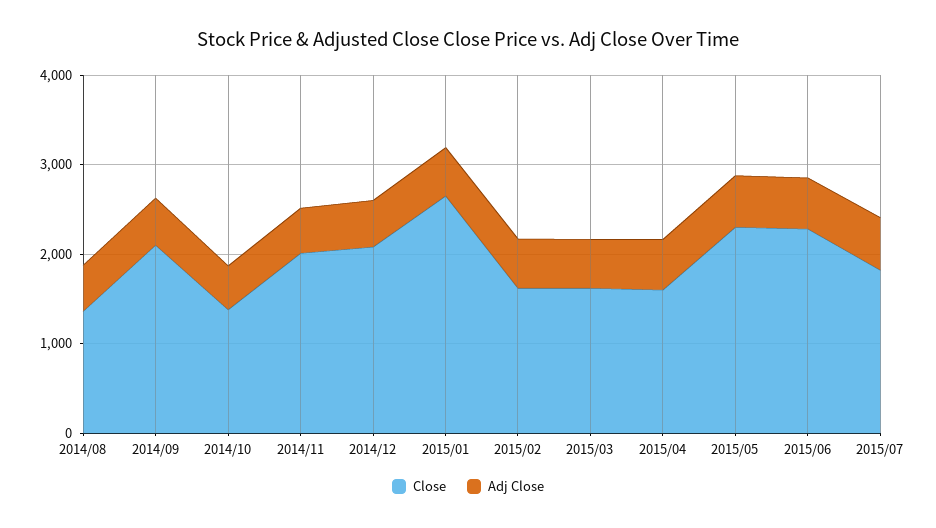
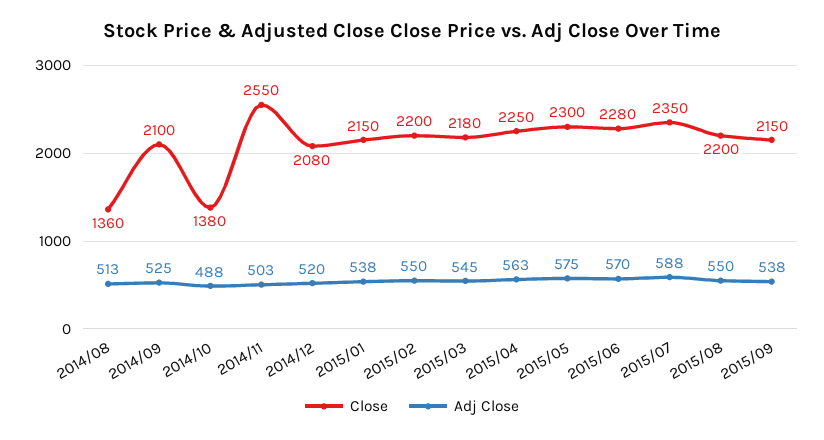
Close, 2014/11: 2000 -> 2550
Close, 2015/01: 2600 -> 2150
Close, 2015/02: 1600 -> 2200
Close, 2015/03: 1600 -> 2180
Close, 2015/04: 1600 -> 2250
Close, 2015/07: 1800 -> 2350
Close, 2015/08: none -> 2200
Adj Close, 2015/08: none -> 550
Close, 2015/09: none -> 2150
Adj Close, 2015/09: none -> 538

